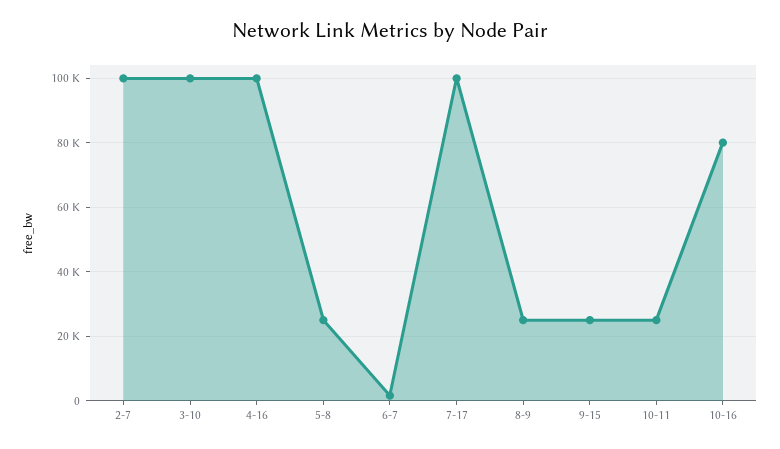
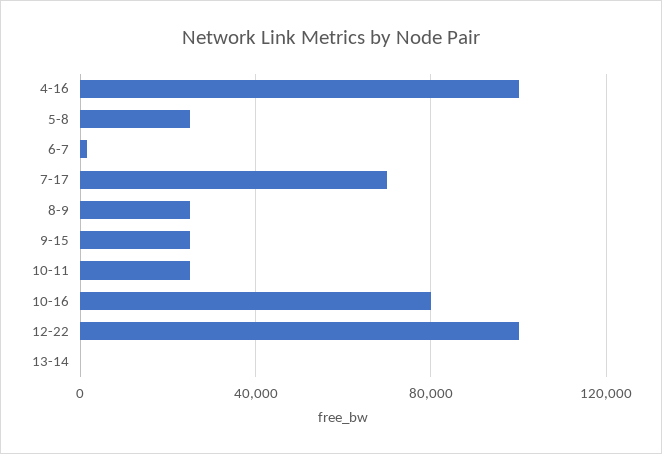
2-7: 100000 -> none
3-10: 100000 -> none
7-17: 100000 -> 70000
12-22: none -> 100000
13-14: none -> 0

